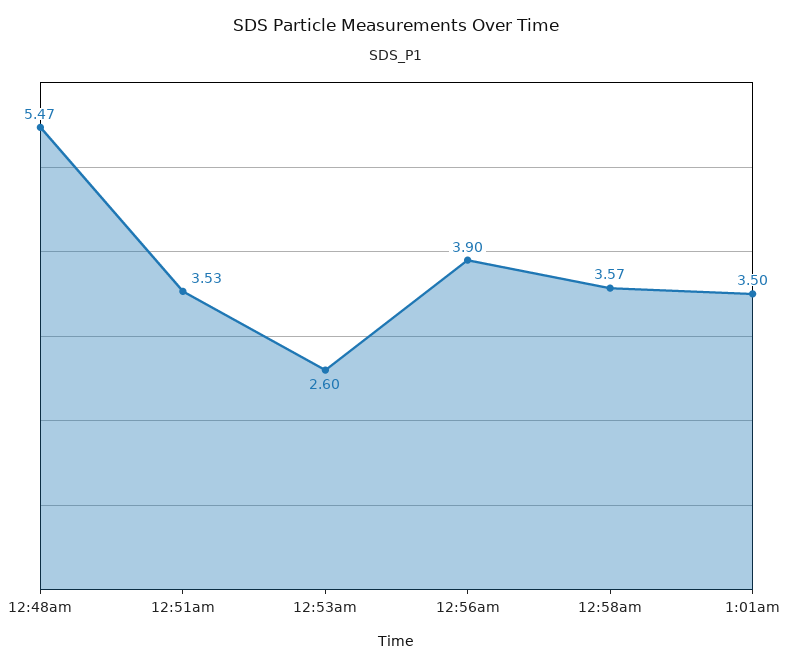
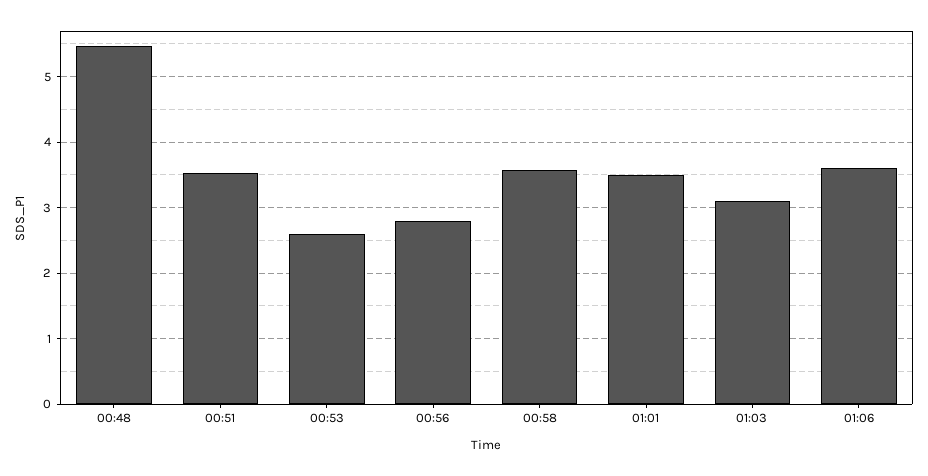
12:56am: 3.9 -> 2.8
01:03: none -> 3.1
01:06: none -> 3.6

